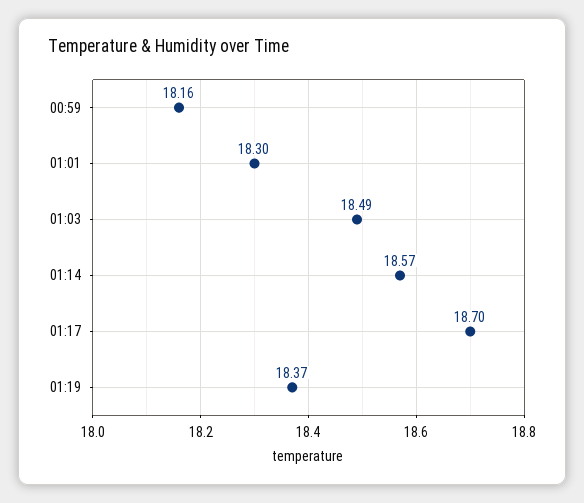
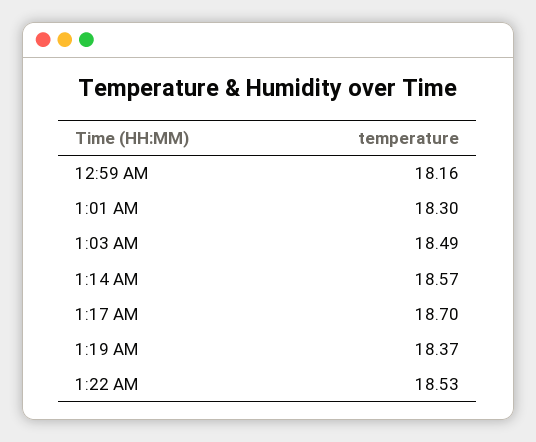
1:22 AM: none -> 18.53

